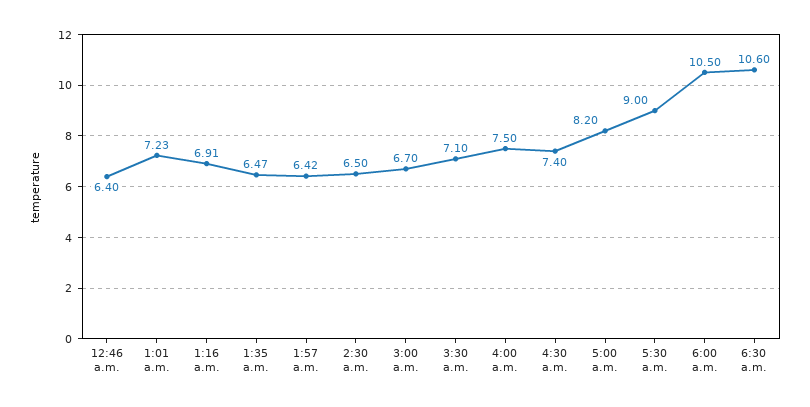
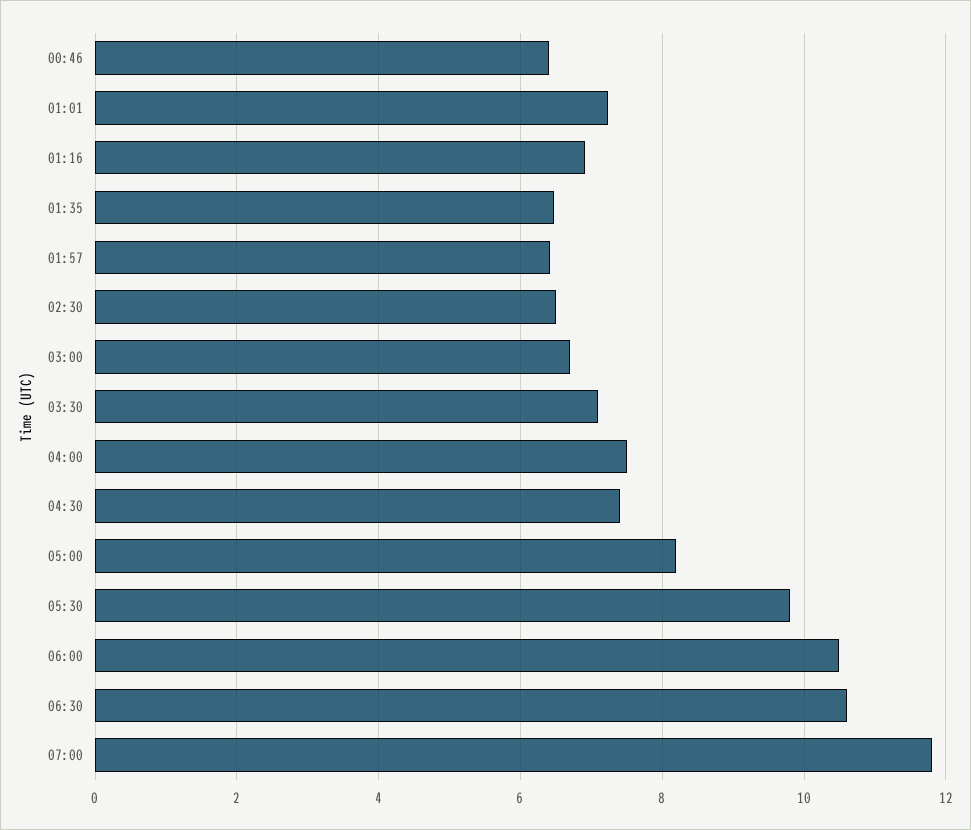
5:30 a.m.: 9 -> 9.8
07:00: none -> 11.8

